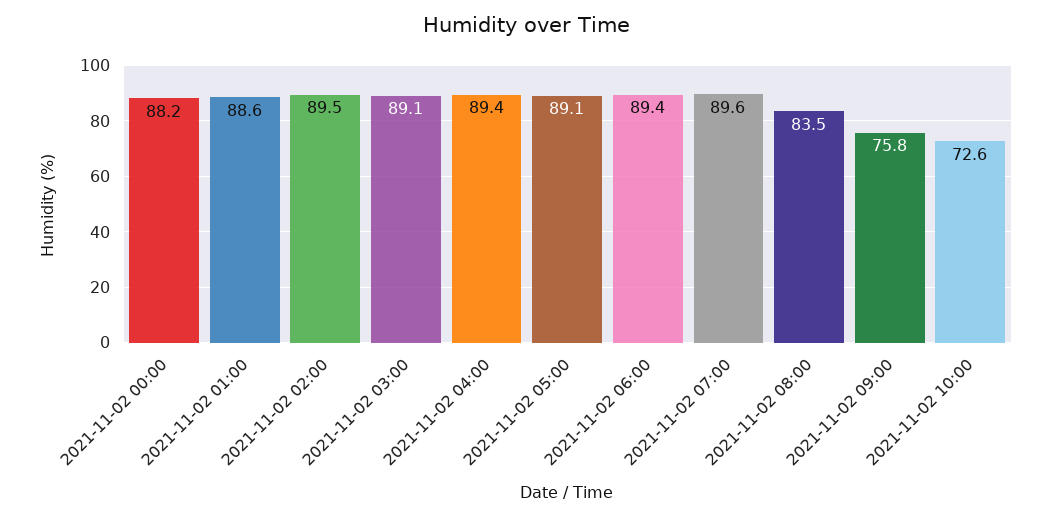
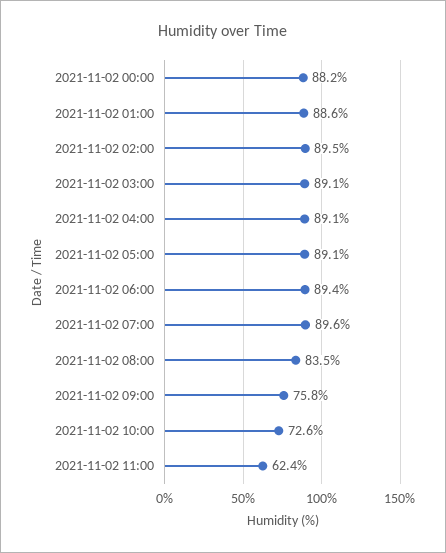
2021-11-02 04:00: 89.4 -> 89.1
2021-11-02 11:00: none -> 62.4

